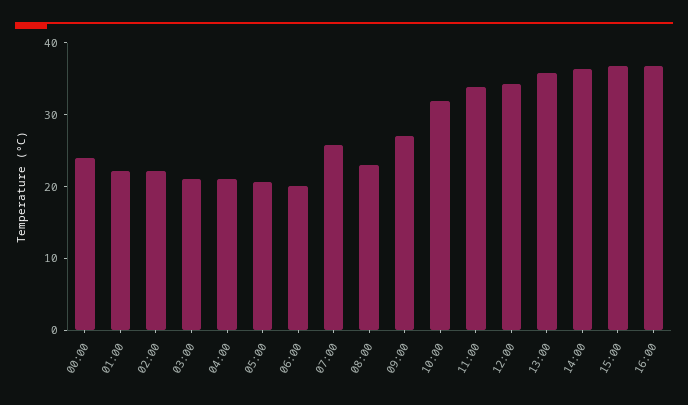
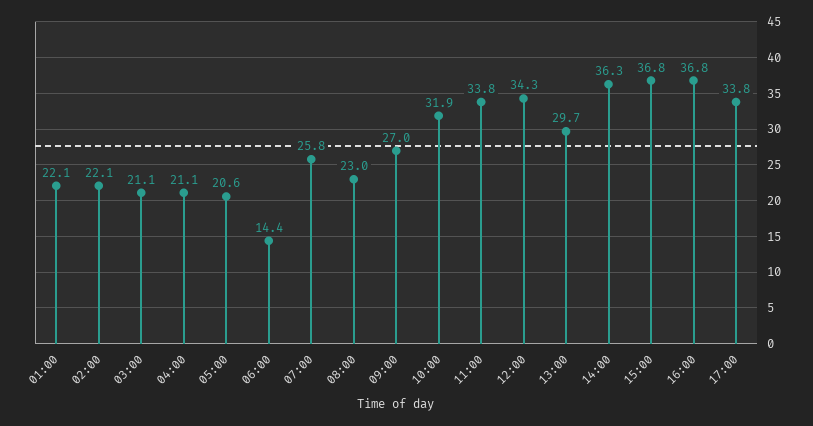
00:00: 24 -> none
06:00: 20 -> 14.4
13:00: 36 -> 29.7
17:00: none -> 33.8

